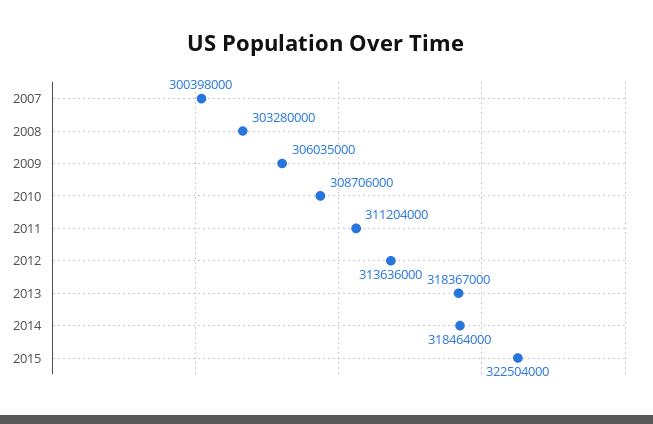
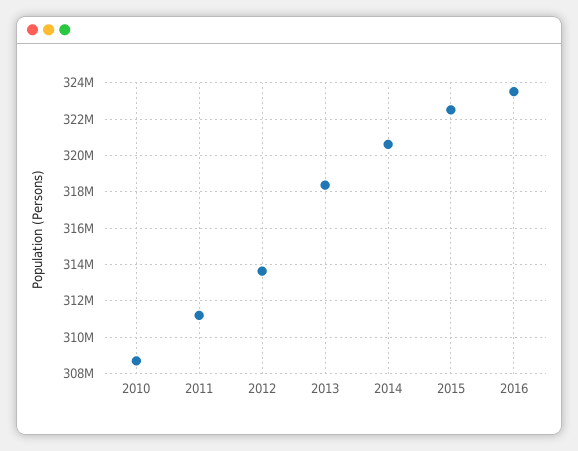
2007: 300398000 -> none
2008: 303280000 -> none
2009: 306035000 -> none
2014: 318464000 -> 320500000
2016: none -> 323500000

